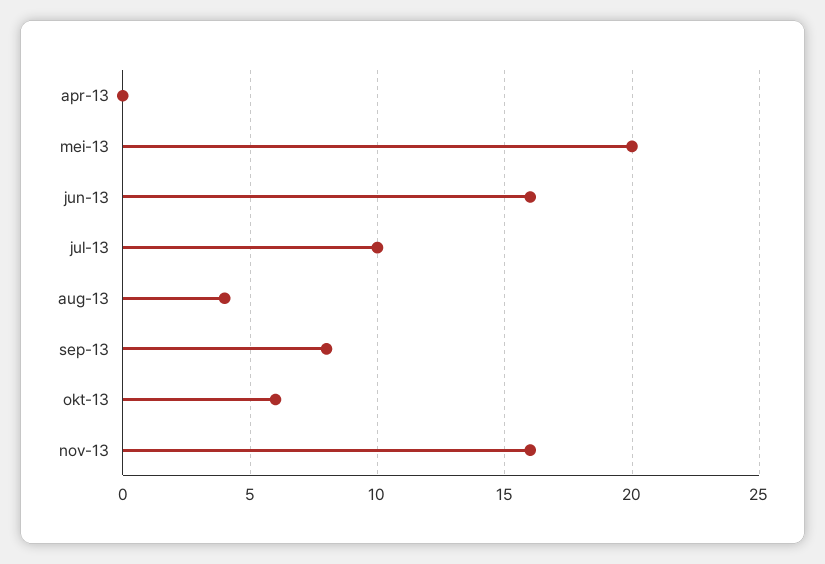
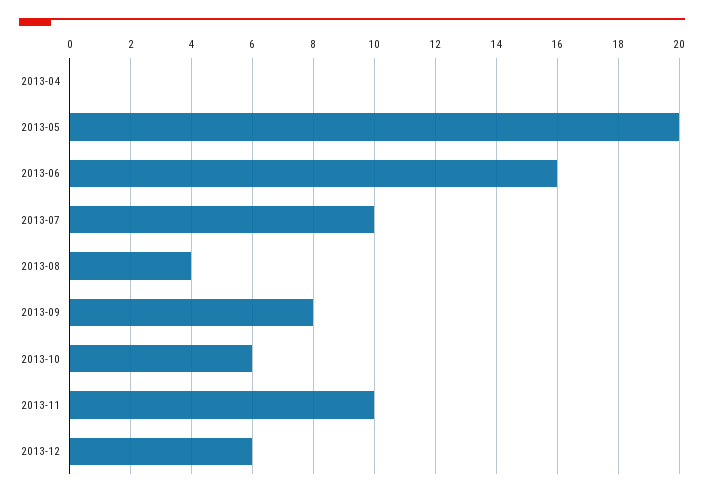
nov-13: 16 -> 10
2013-12: none -> 6

